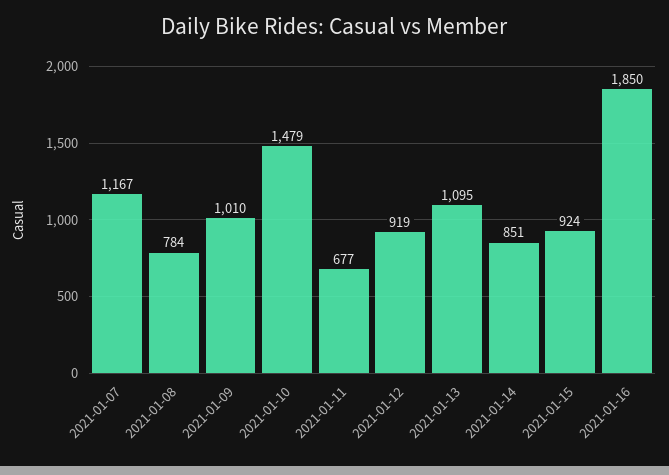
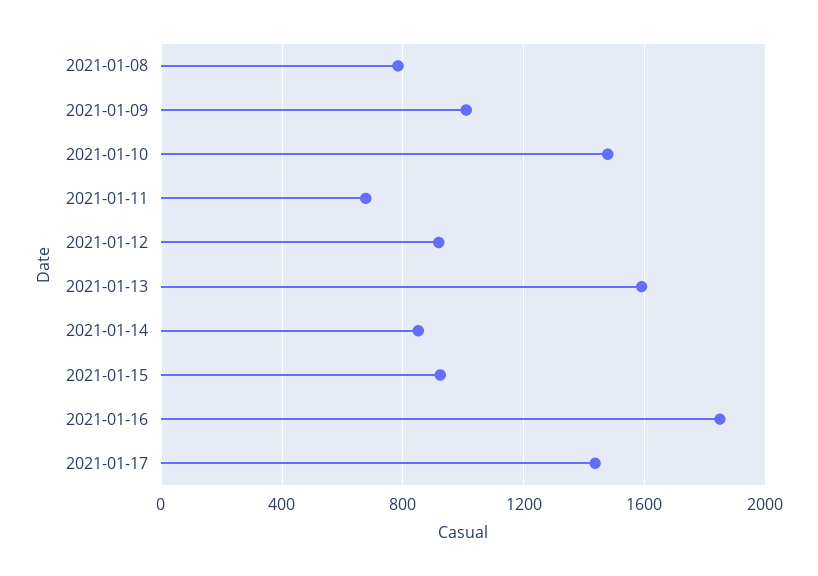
2021-01-07: 1167 -> none
2021-01-13: 1095 -> 1600
2021-01-17: none -> 1450

